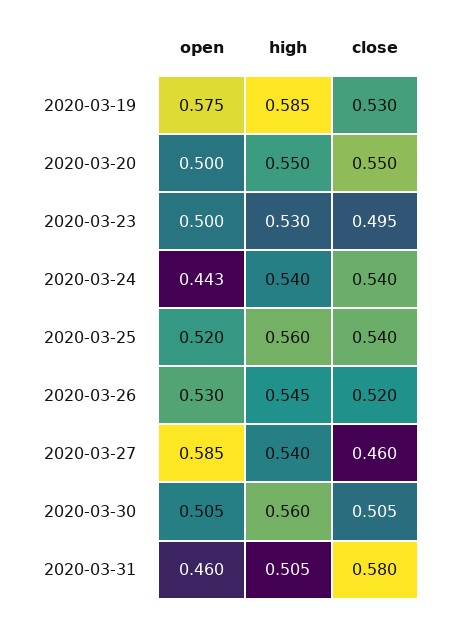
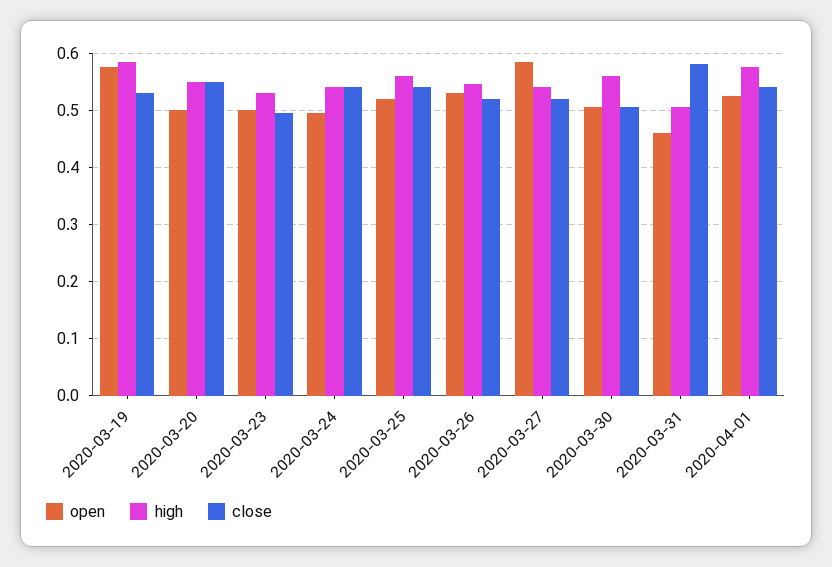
open, 2020-03-24: 0.443 -> 0.5
close, 2020-03-27: 0.46 -> 0.52
open, 2020-04-01: none -> 0.52
high, 2020-04-01: none -> 0.58
close, 2020-04-01: none -> 0.54

